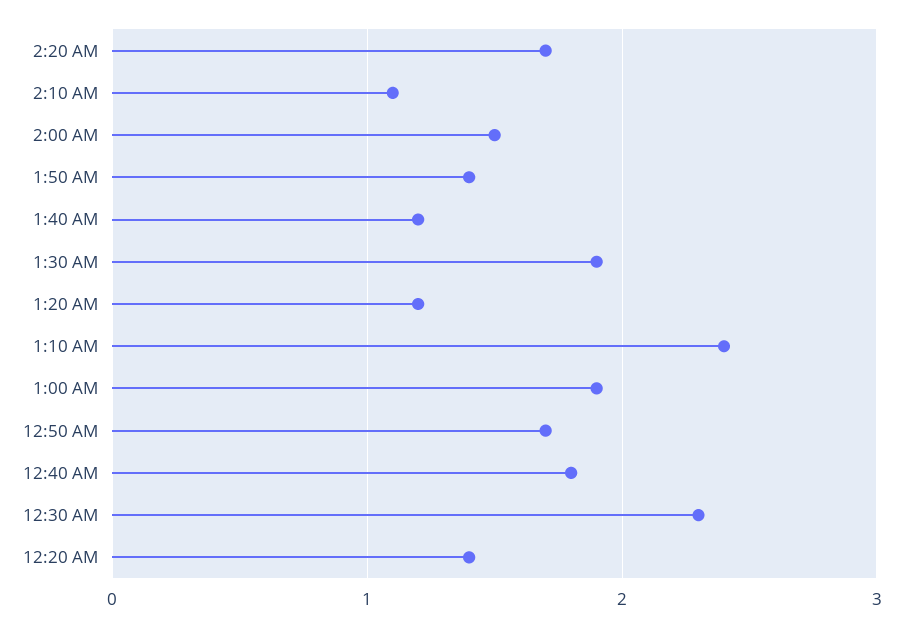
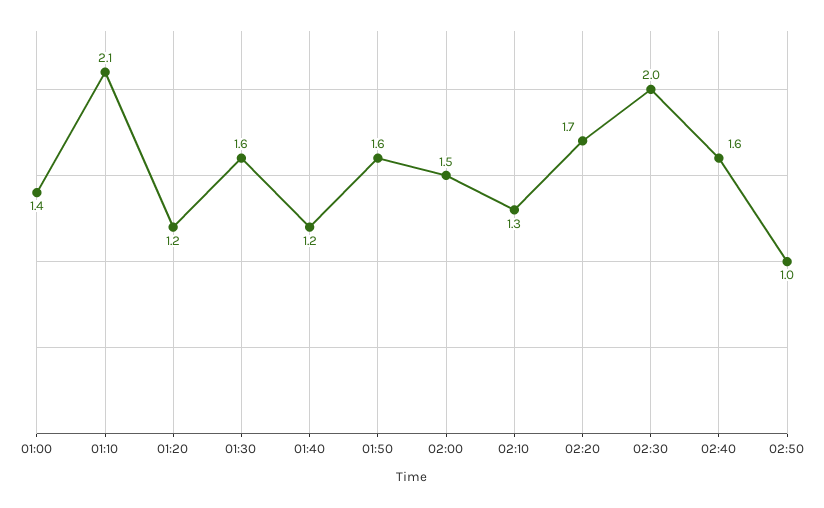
2:10 AM: 1.1 -> 1.3
1:50 AM: 1.4 -> 1.6
1:30 AM: 1.9 -> 1.6
1:10 AM: 2.4 -> 2.1
1:00 AM: 1.9 -> 1.4
12:50 AM: 1.7 -> none
12:40 AM: 1.8 -> none
12:30 AM: 2.3 -> none
12:20 AM: 1.4 -> none
02:30: none -> 2
02:40: none -> 1.6
02:50: none -> 1

